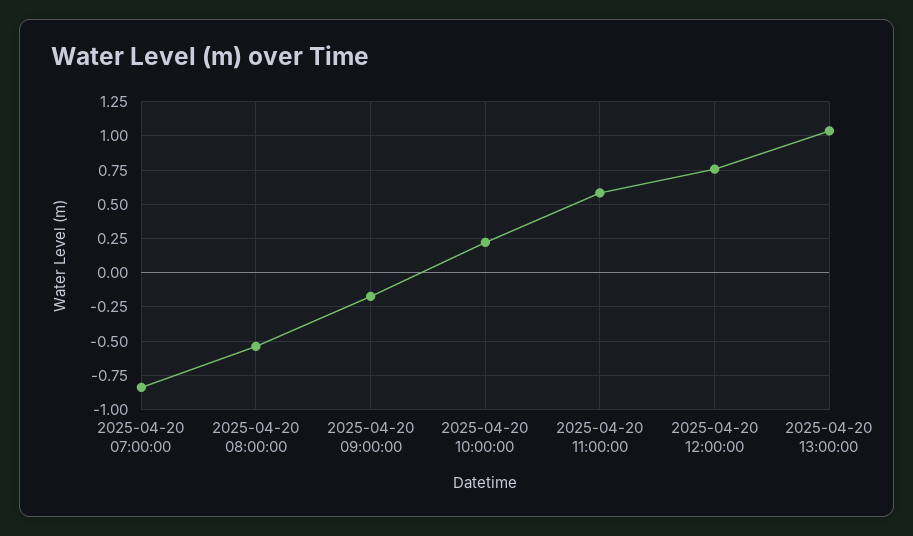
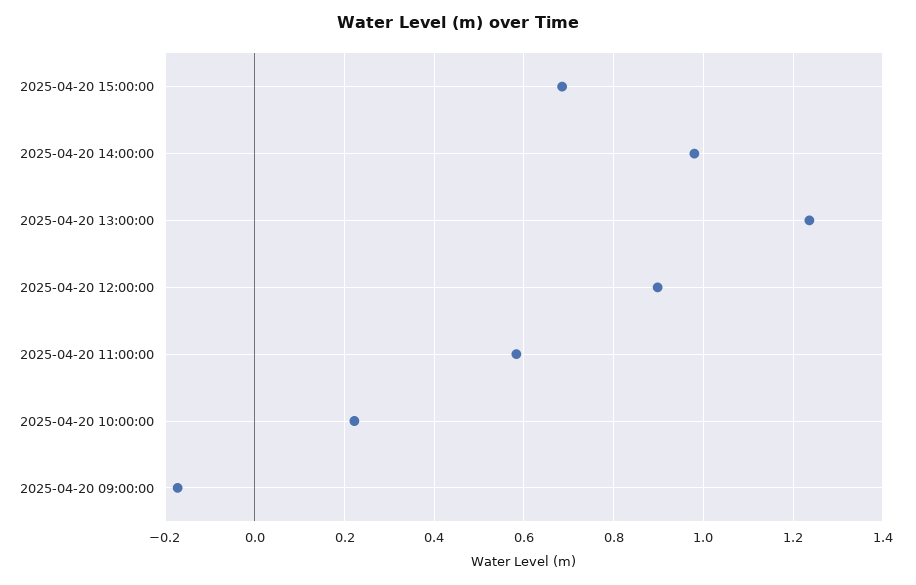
2025-04-20 07:00:00: -0.85 -> none
2025-04-20 08:00:00: -0.55 -> none
2025-04-20 12:00:00: 0.75 -> 0.9
2025-04-20 13:00:00: 1.05 -> 1.24
2025-04-20 15:00:00: none -> 0.68
2025-04-20 14:00:00: none -> 0.98

